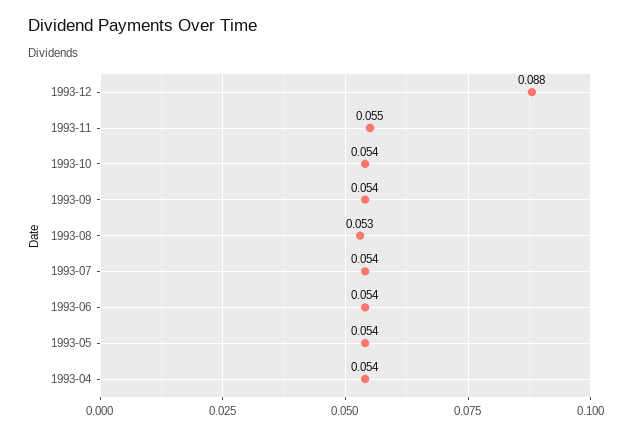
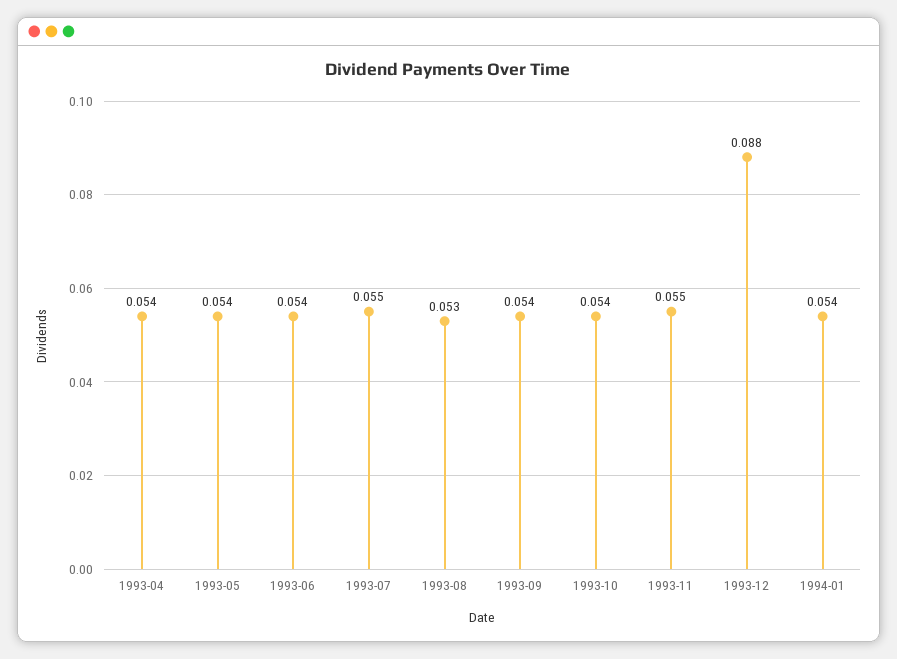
1993-07: 0.054 -> 0.055
1994-01: none -> 0.054

